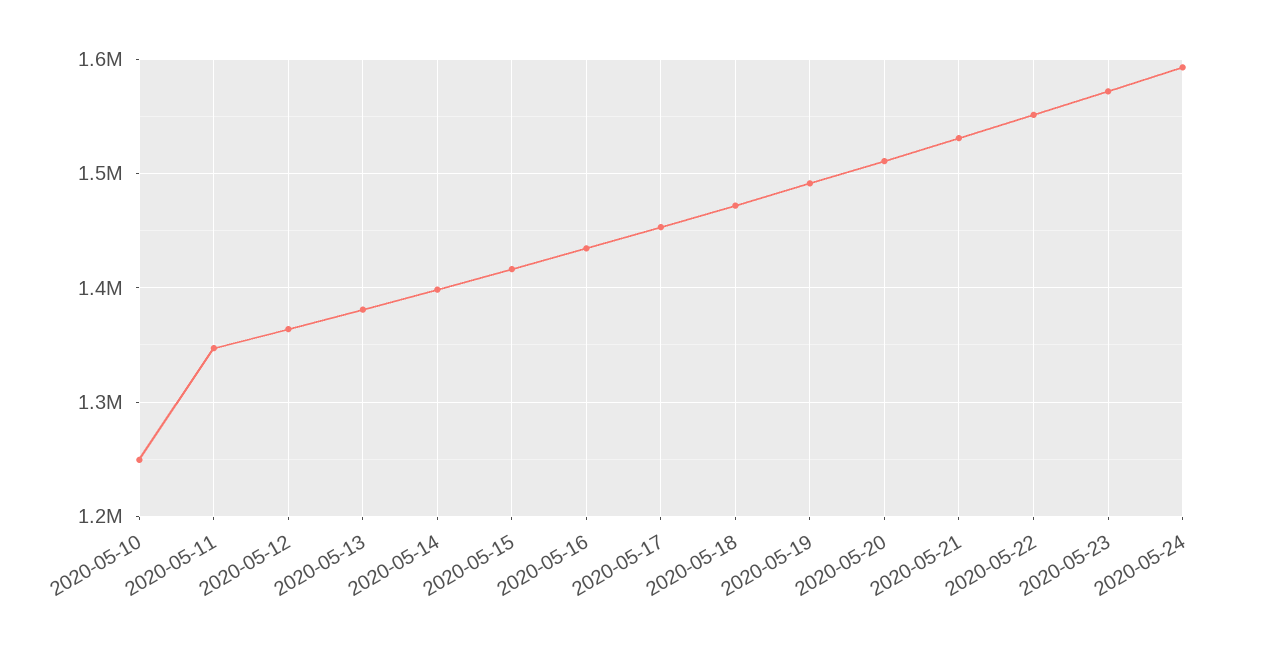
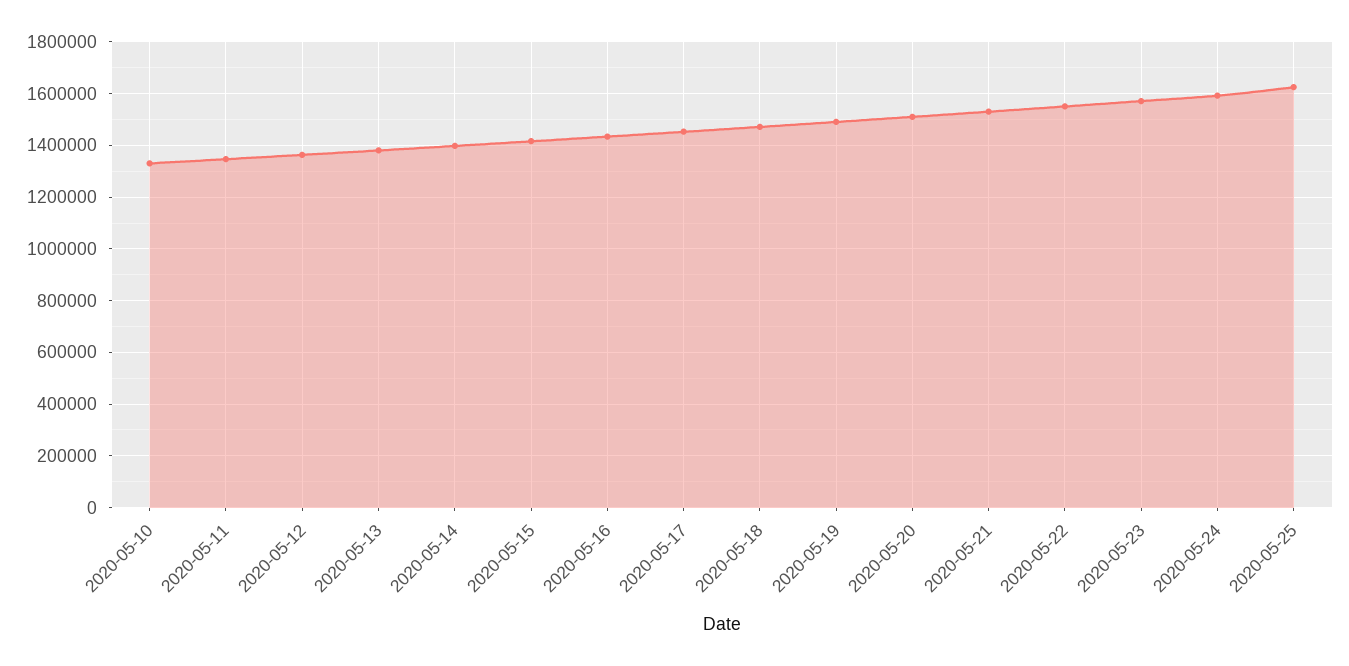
2020-05-10: 1250000 -> 1325000
2020-05-25: none -> 1625000

